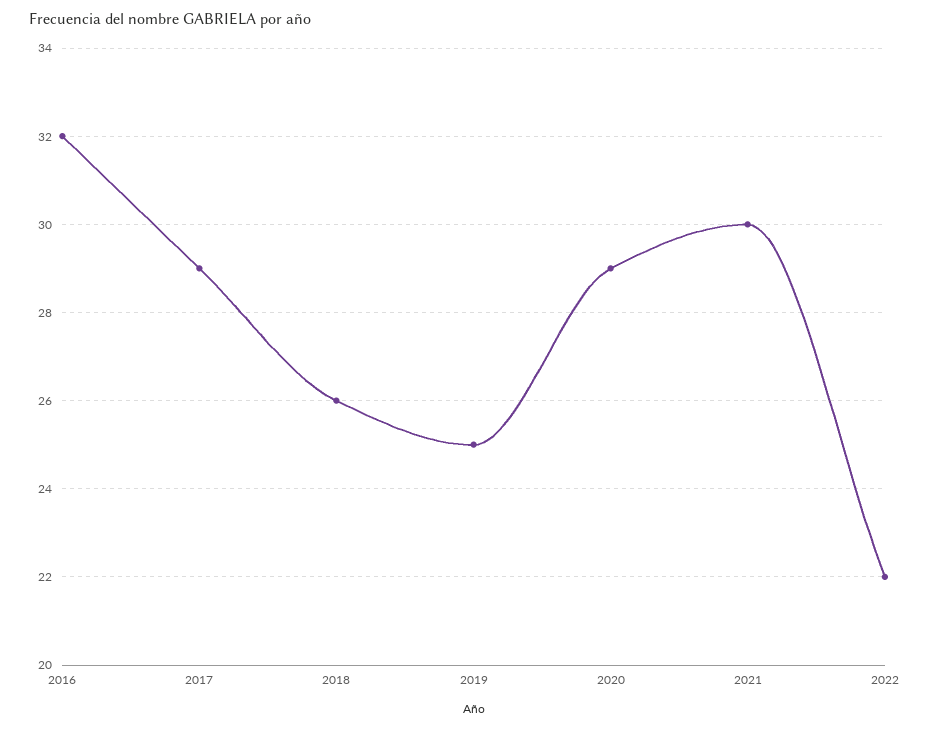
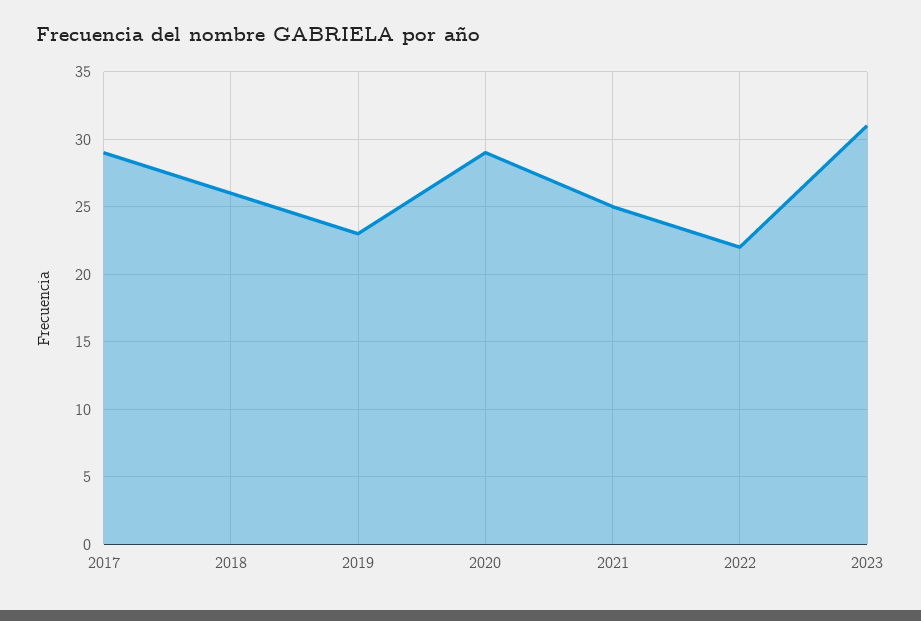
2016: 32 -> none
2019: 25 -> 23
2021: 30 -> 25
2023: none -> 31

